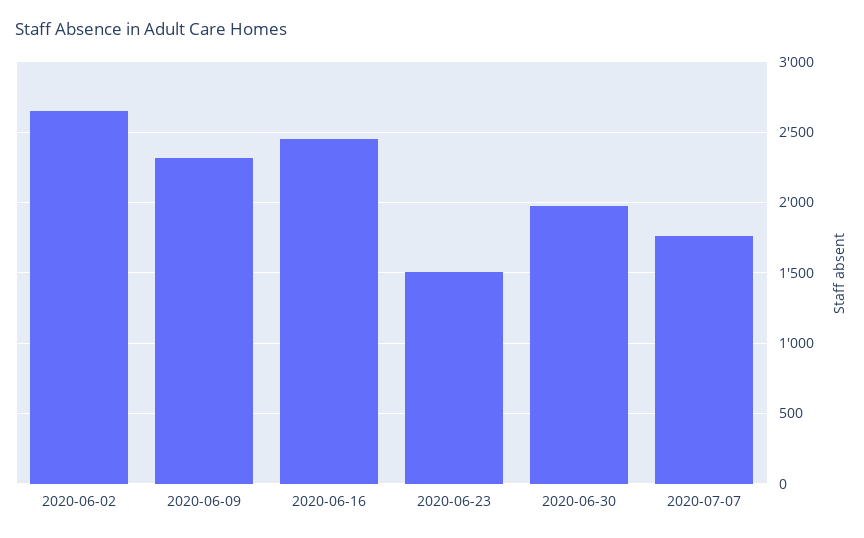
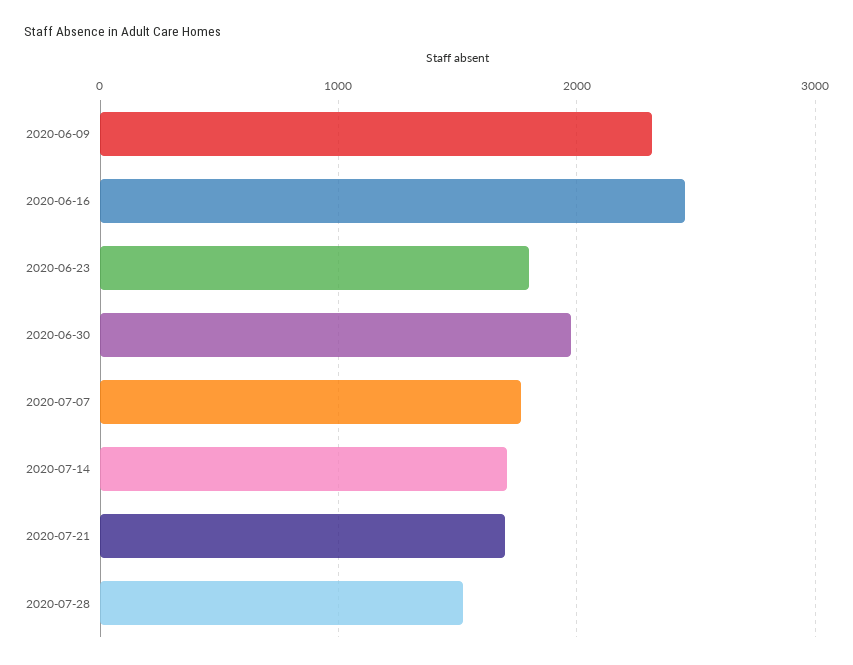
2020-06-02: 2650 -> none
2020-06-23: 1500 -> 1800
2020-07-14: none -> 1700
2020-07-21: none -> 1700
2020-07-28: none -> 1500

